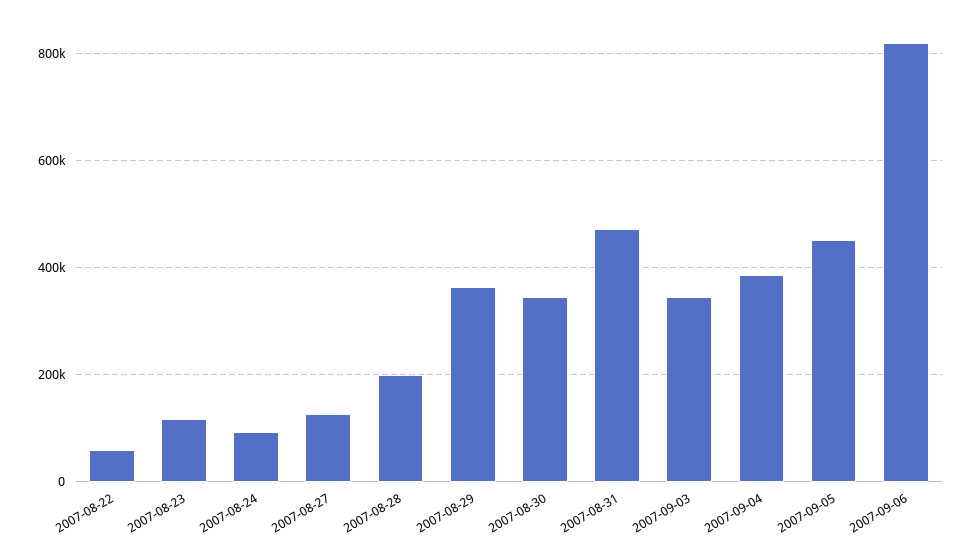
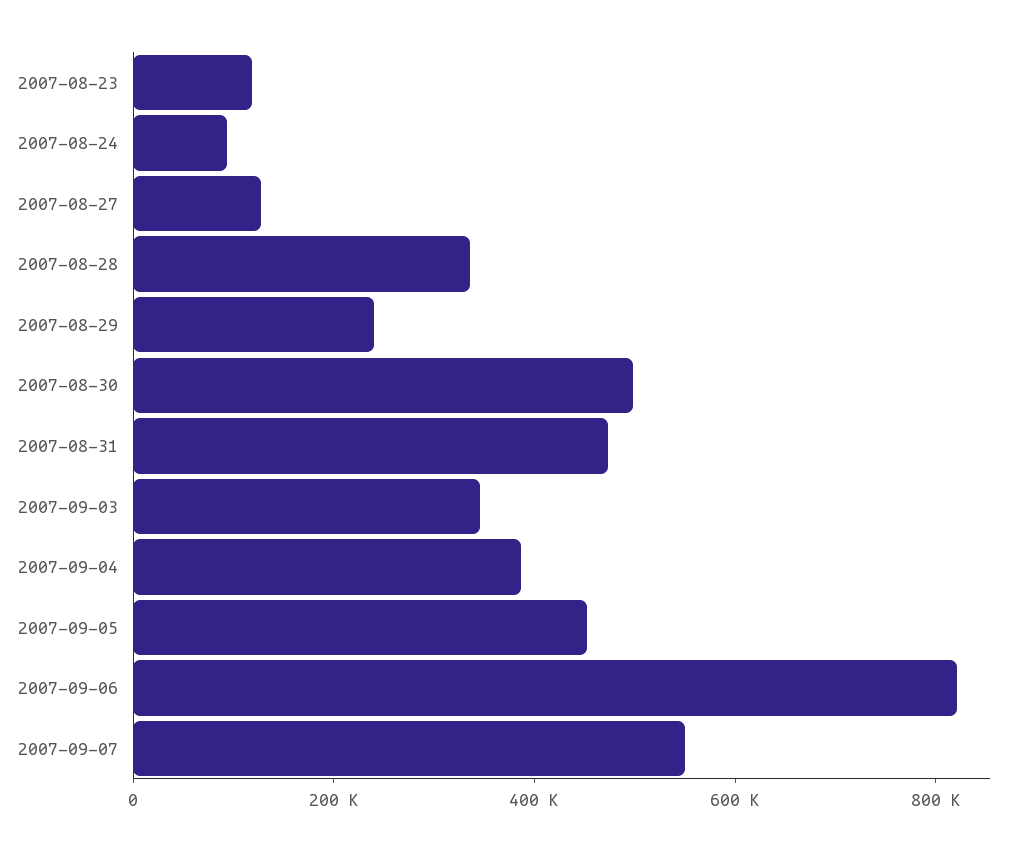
2007-08-22: 60000 -> none
2007-08-28: 200000 -> 350000
2007-08-29: 360000 -> 250000
2007-08-30: 340000 -> 500000
2007-09-07: none -> 550000

